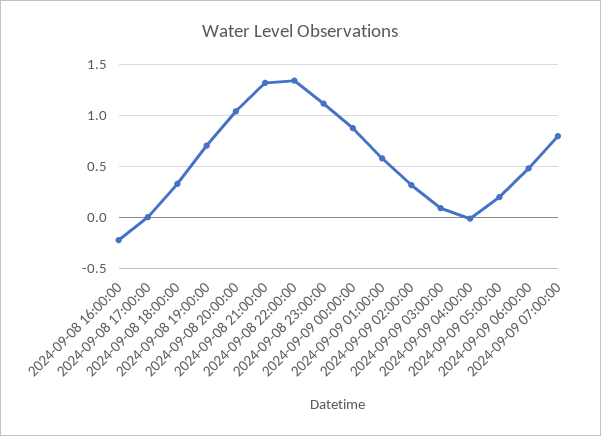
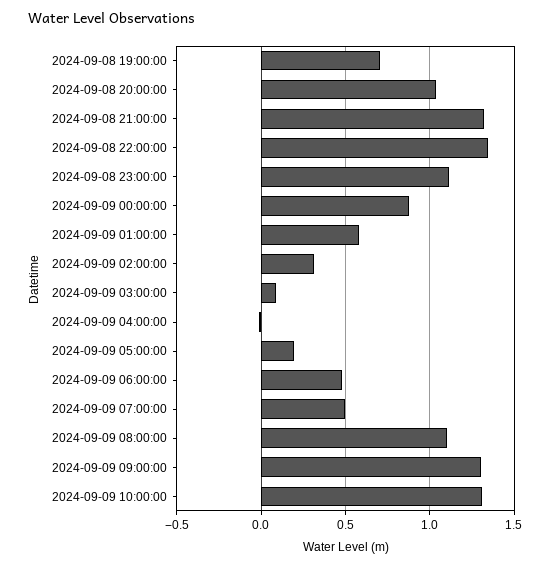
2024-09-08 16:00:00: -0.2 -> none
2024-09-08 17:00:00: 0 -> none
2024-09-08 18:00:00: 0.3 -> none
2024-09-09 07:00:00: 0.8 -> 0.5
2024-09-09 08:00:00: none -> 1.1
2024-09-09 09:00:00: none -> 1.3
2024-09-09 10:00:00: none -> 1.3

